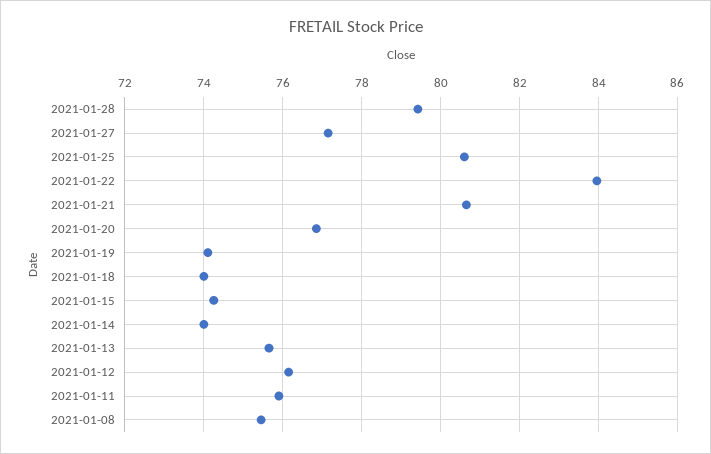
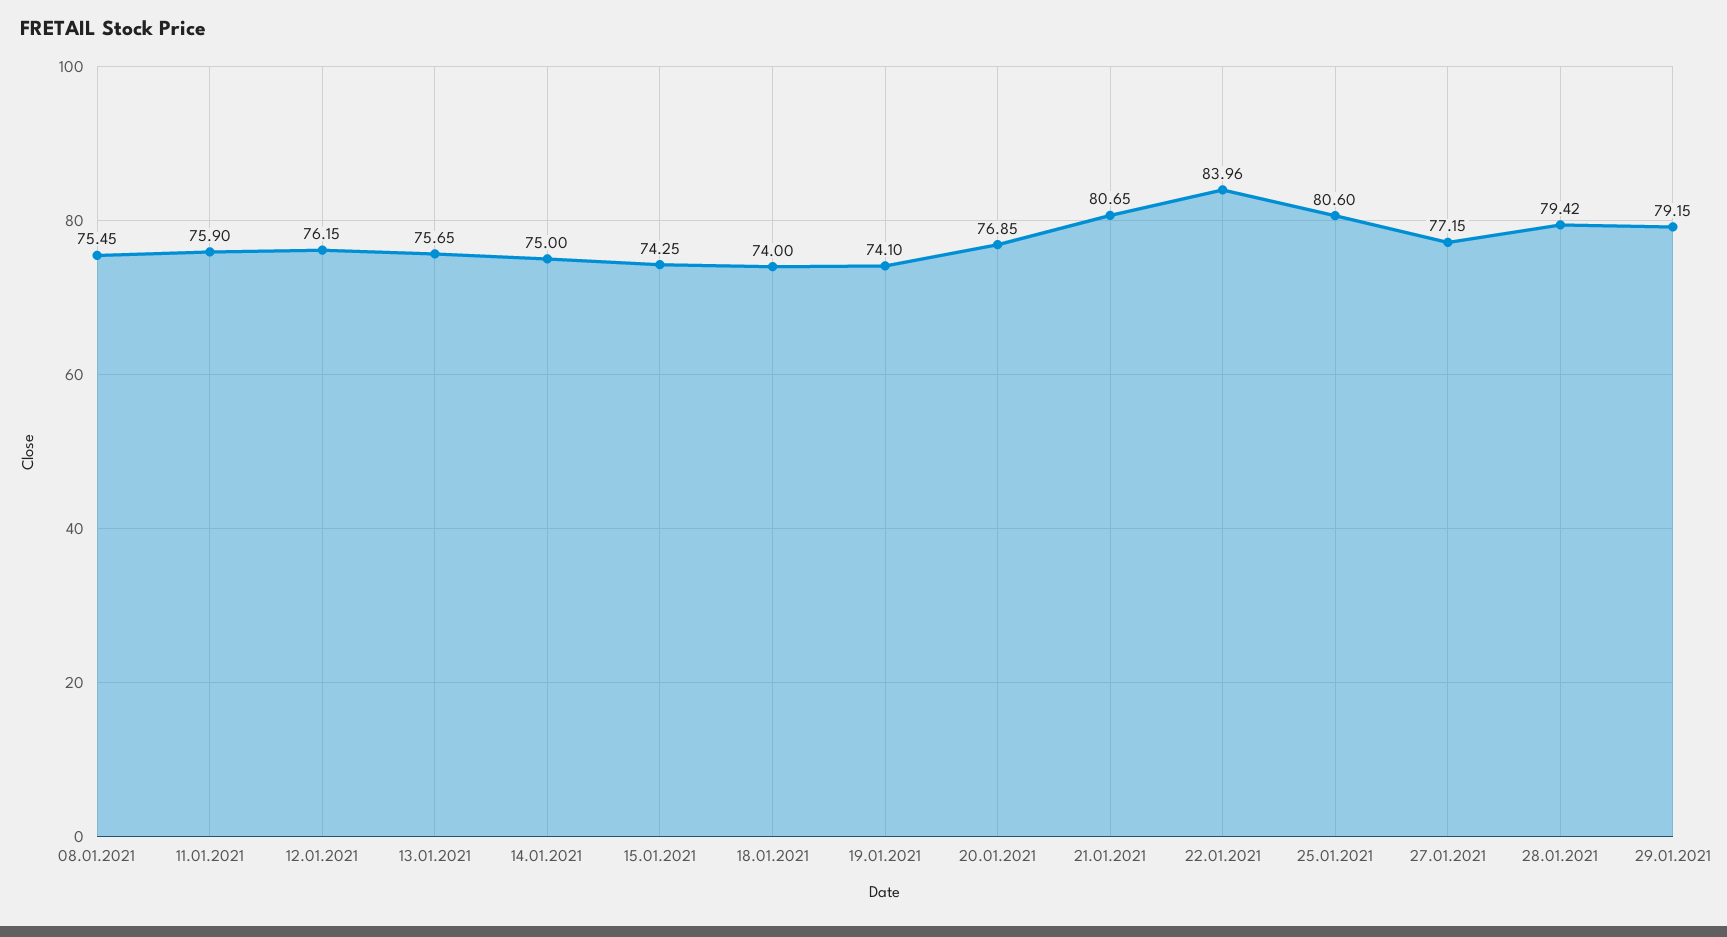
2021-01-14: 74 -> 75
29.01.2021: none -> 79.15

